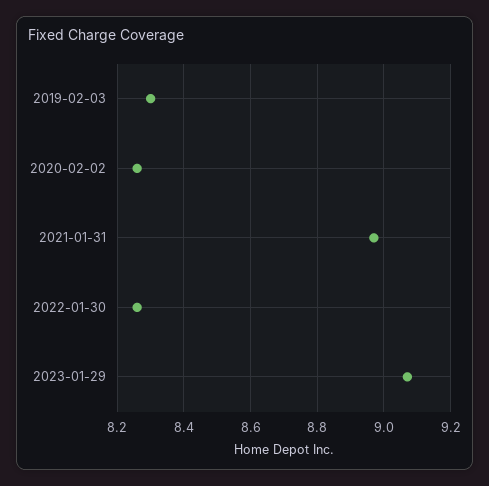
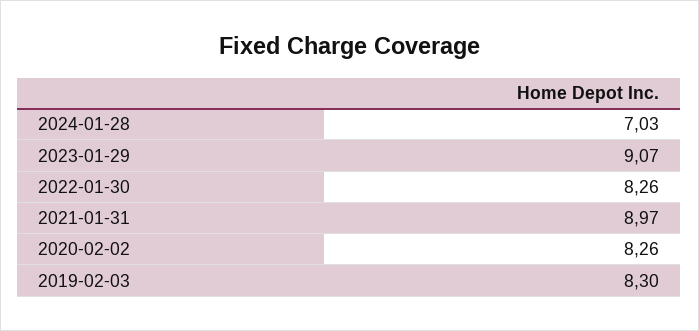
2024-01-28: none -> 7.03

